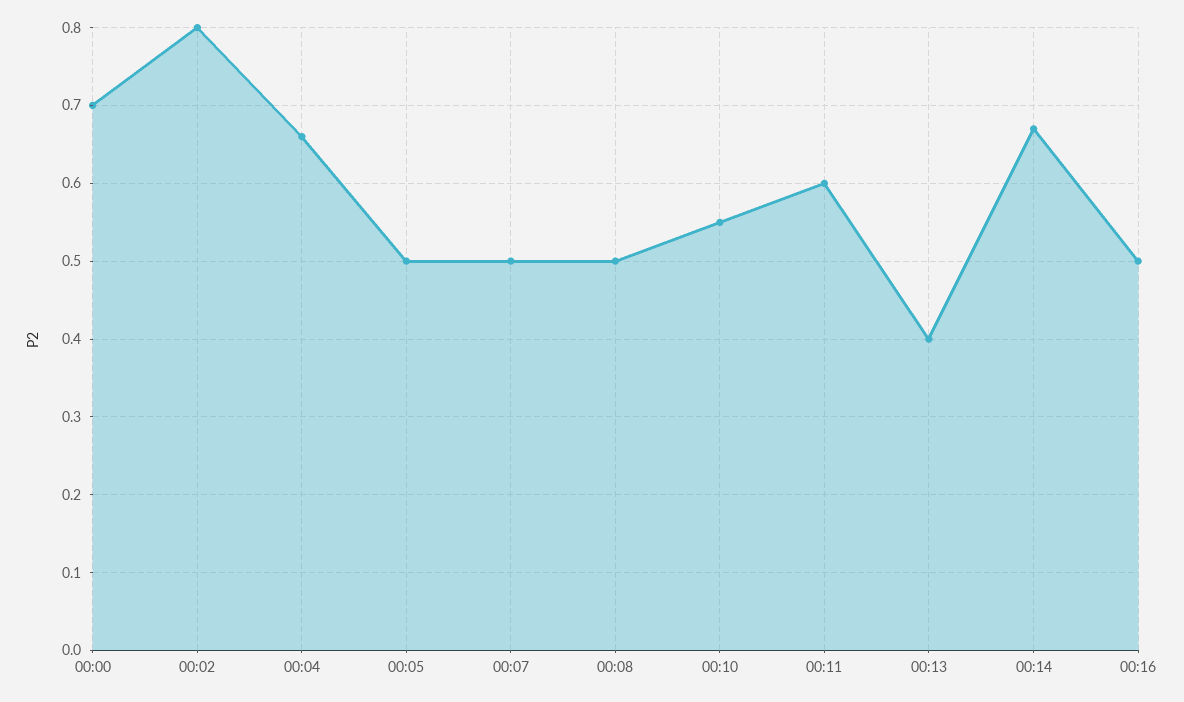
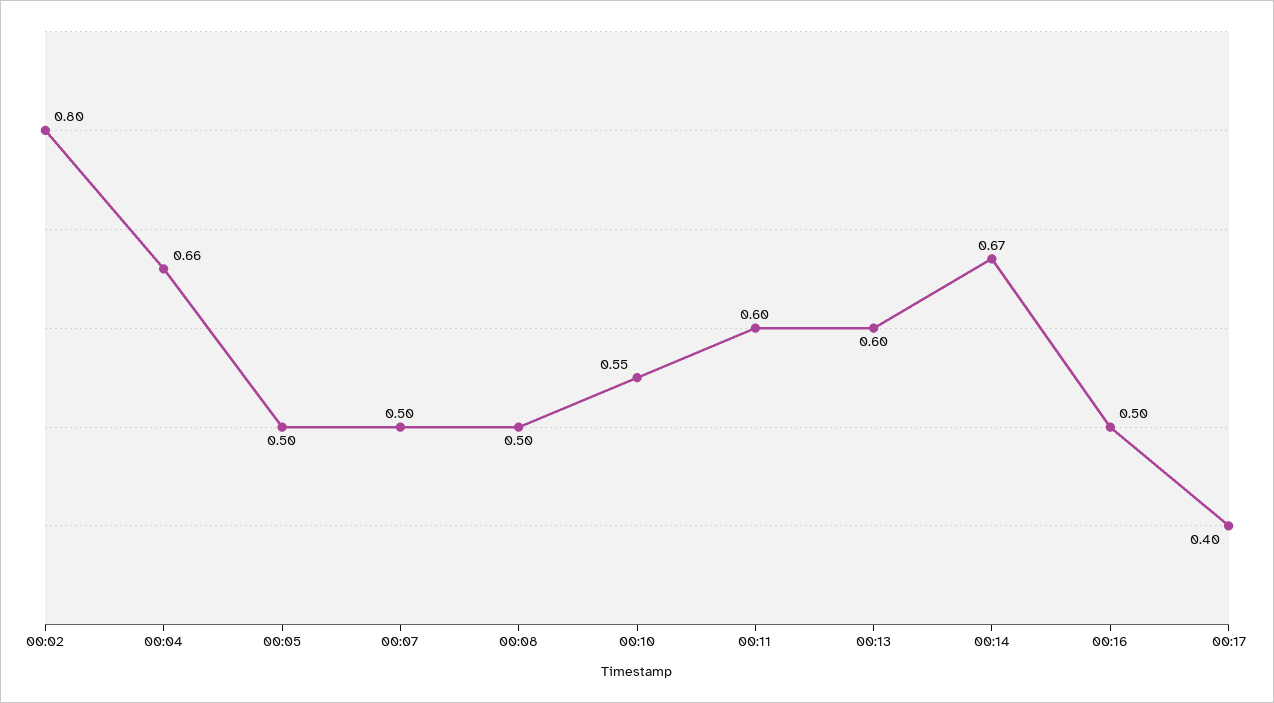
00:00: 0.7 -> none
00:13: 0.4 -> 0.6
00:17: none -> 0.4

